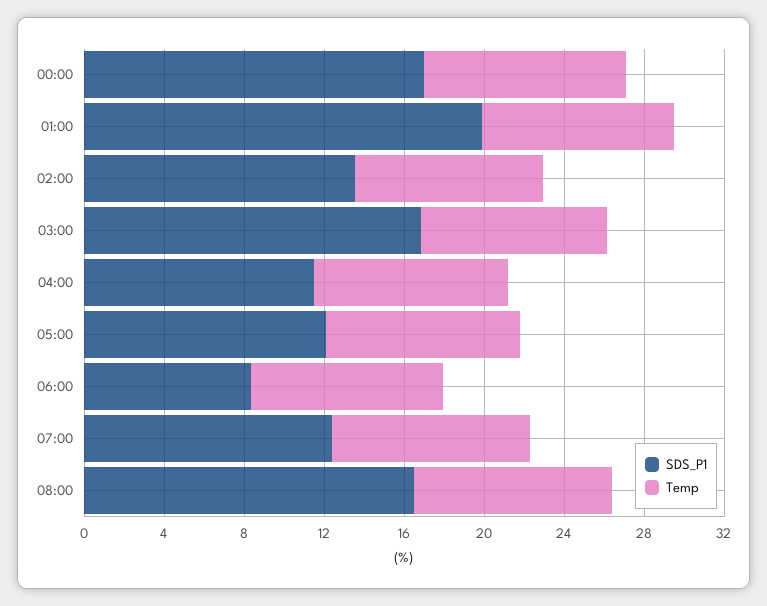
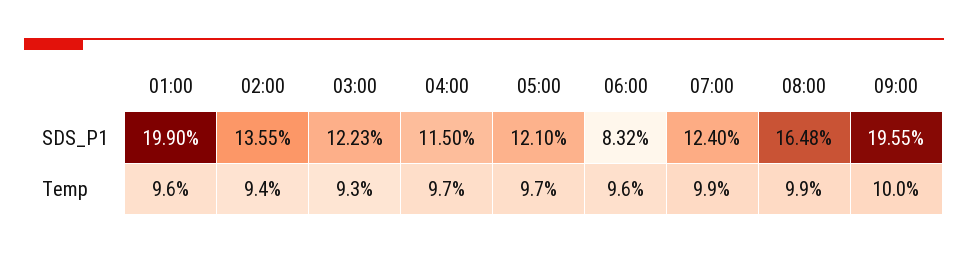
SDS_P1, 00:00: 17 -> none
Temp, 00:00: 10 -> none
SDS_P1, 03:00: 17 -> 12.23
SDS_P1, 09:00: none -> 19.55
Temp, 09:00: none -> 10

